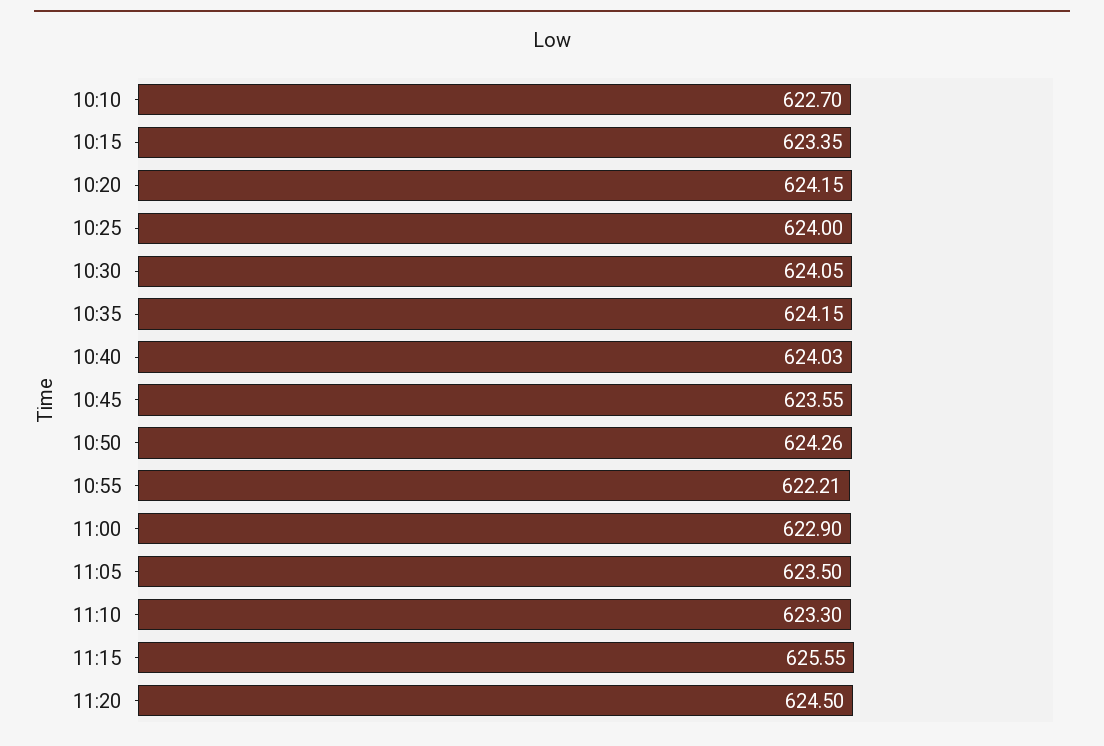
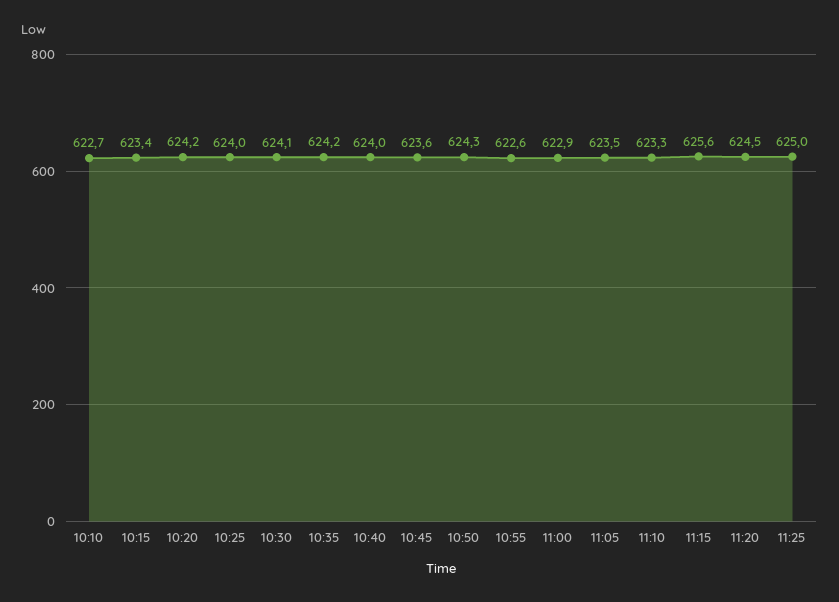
10:55: 622.21 -> 622.6
11:25: none -> 625

